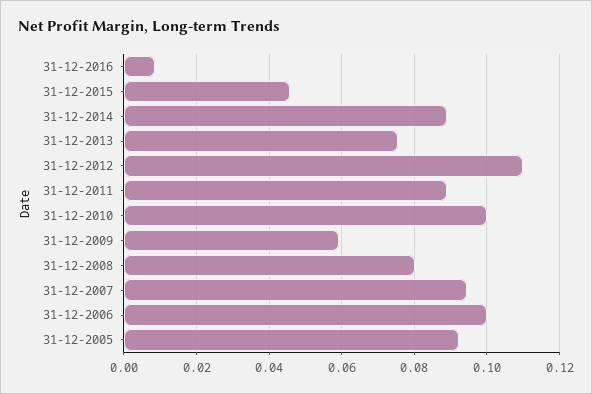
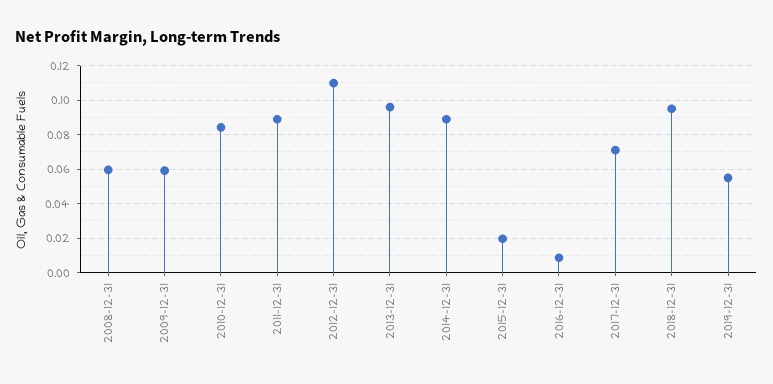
31-12-2015: 0.046 -> 0.02
31-12-2013: 0.076 -> 0.095
31-12-2010: 0.1 -> 0.085
31-12-2008: 0.08 -> 0.06
31-12-2007: 0.094 -> none
31-12-2006: 0.1 -> none
31-12-2005: 0.092 -> none
2017-12-31: none -> 0.07
2018-12-31: none -> 0.095
2019-12-31: none -> 0.055

